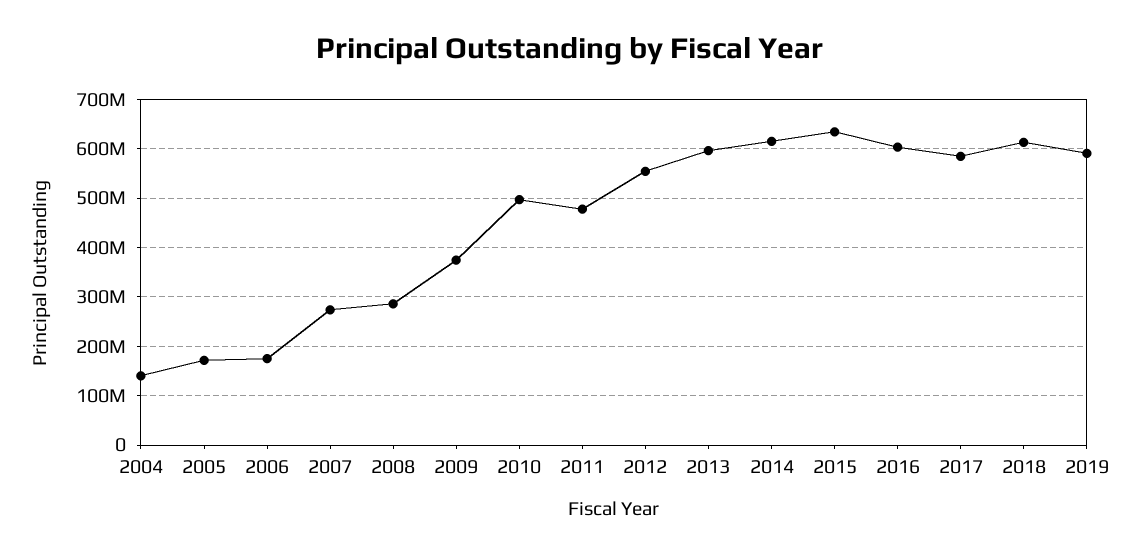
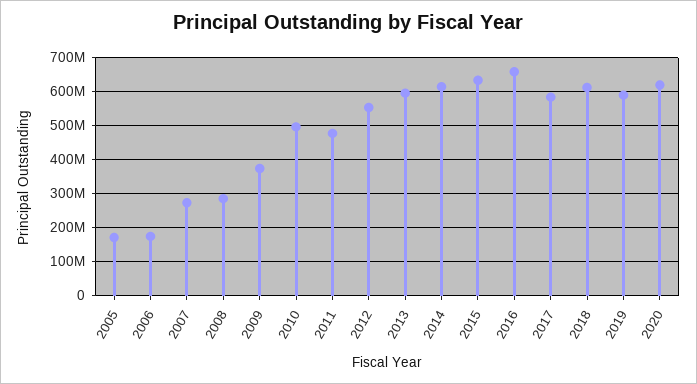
2004: 140000000 -> none
2016: 600000000 -> 660000000
2020: none -> 620000000

